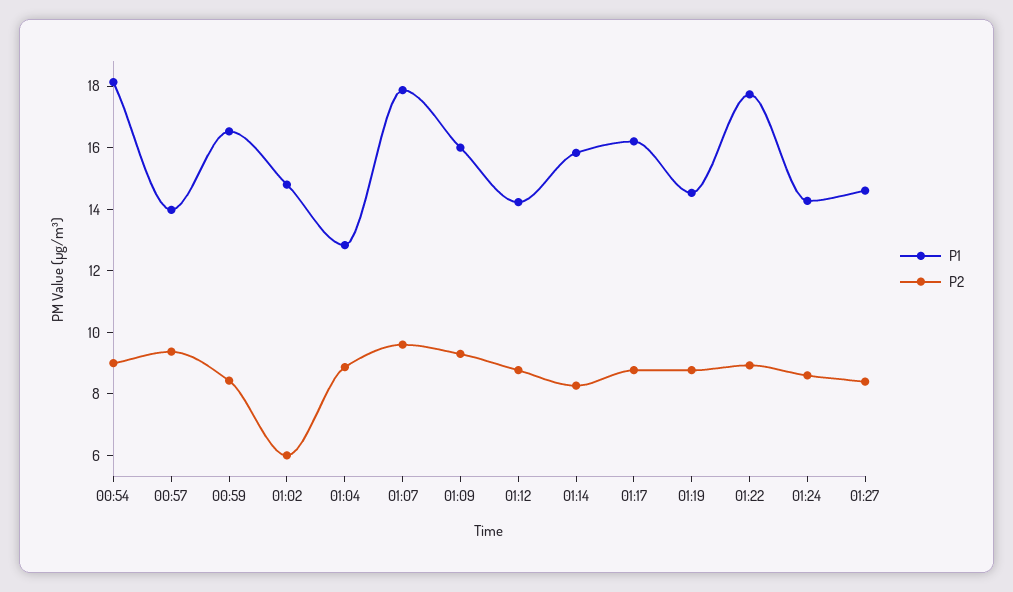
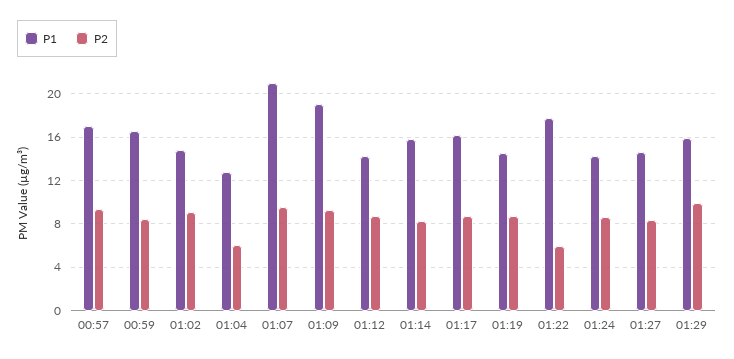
P1, 00:54: 18 -> none
P2, 00:54: 9 -> none
P1, 00:57: 14 -> 17
P2, 01:02: 6 -> 9
P2, 01:04: 9 -> 6
P1, 01:07: 18 -> 21
P1, 01:09: 16 -> 19
P2, 01:22: 9 -> 6
P1, 01:29: none -> 16
P2, 01:29: none -> 10

